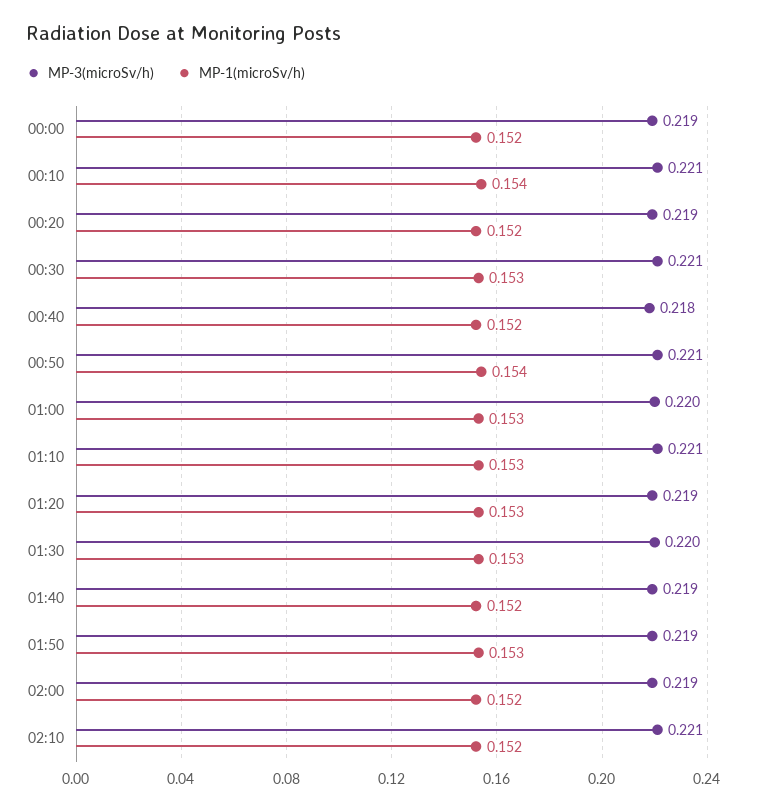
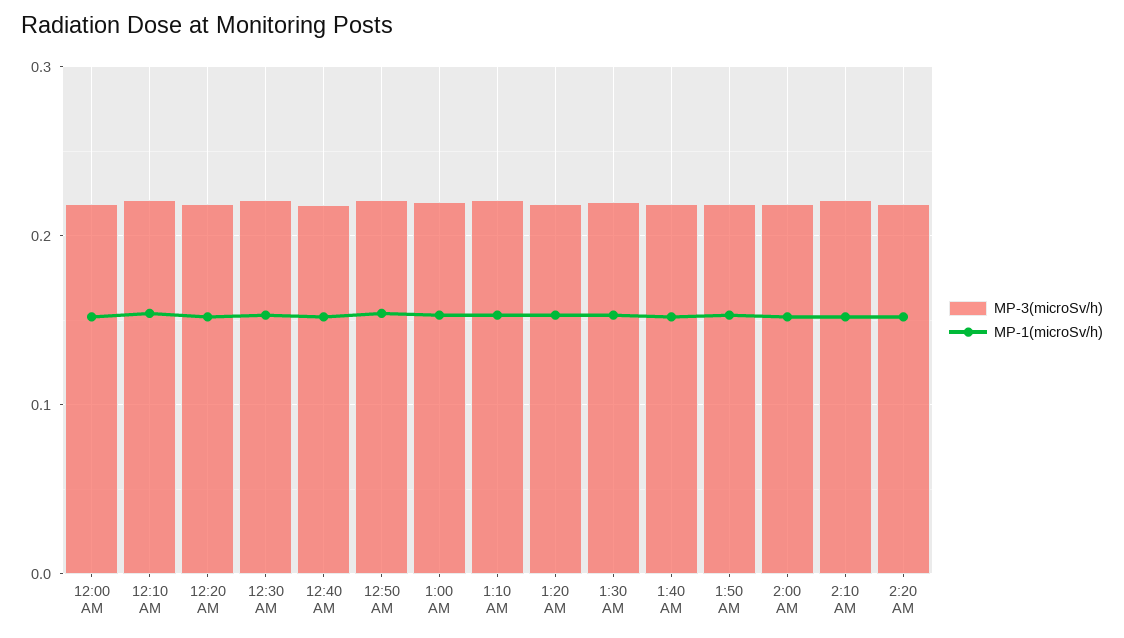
MP-3(microSv/h), 2:20 AM: none -> 0.22
MP-1(microSv/h), 2:20 AM: none -> 0.15

